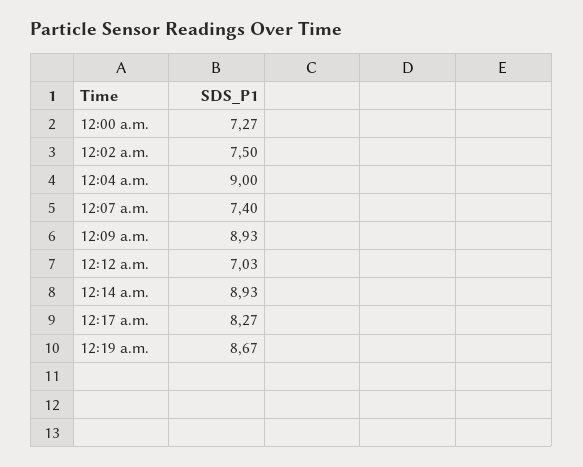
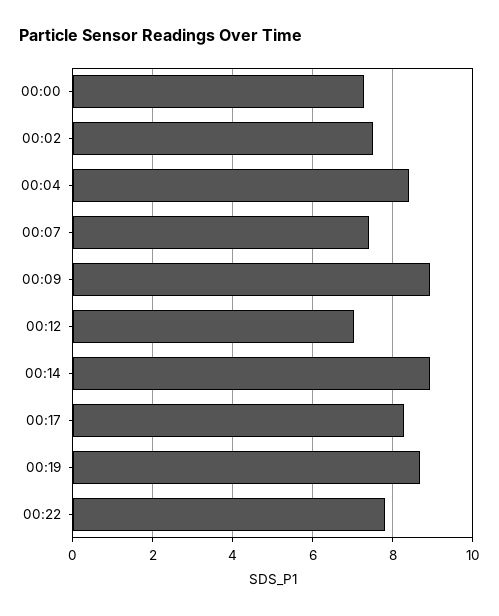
12:04 a.m.: 9 -> 8.4
00:22: none -> 7.8

